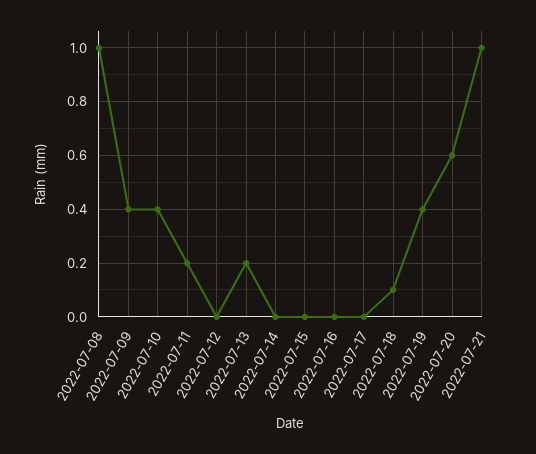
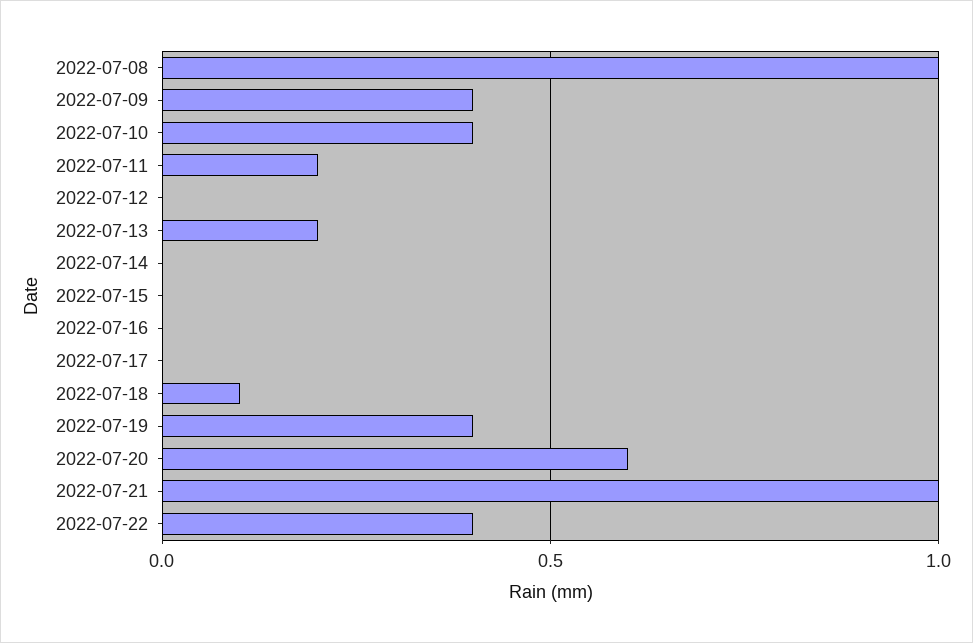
2022-07-22: none -> 0.4

